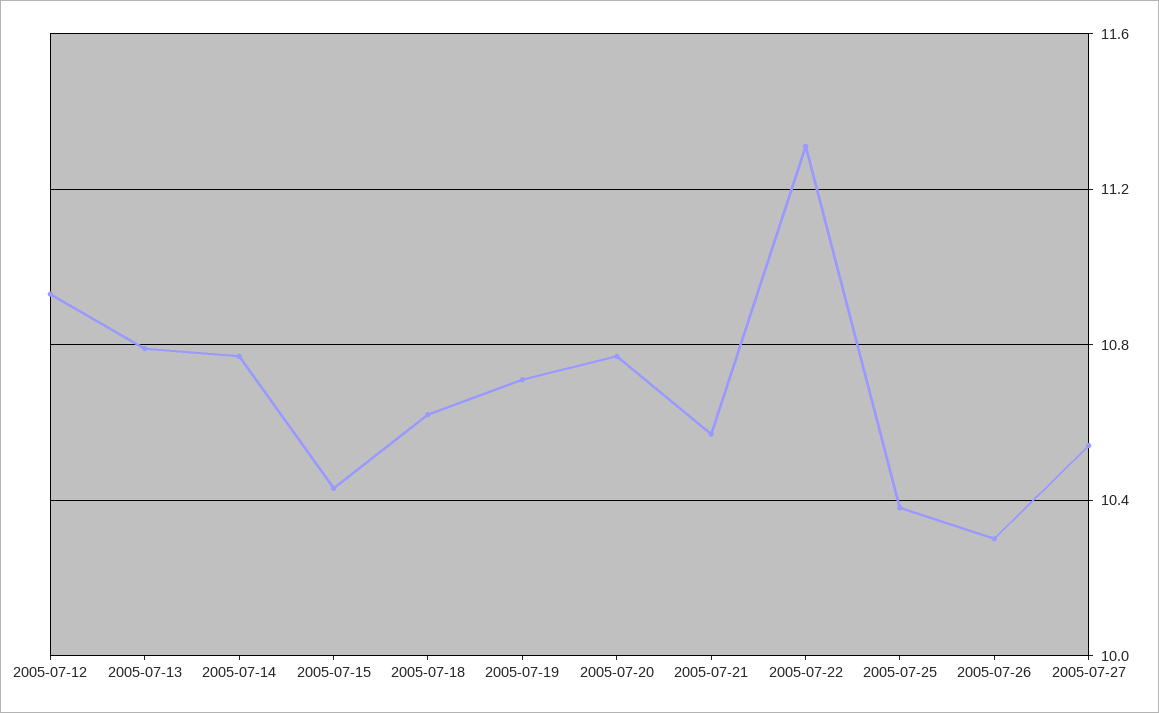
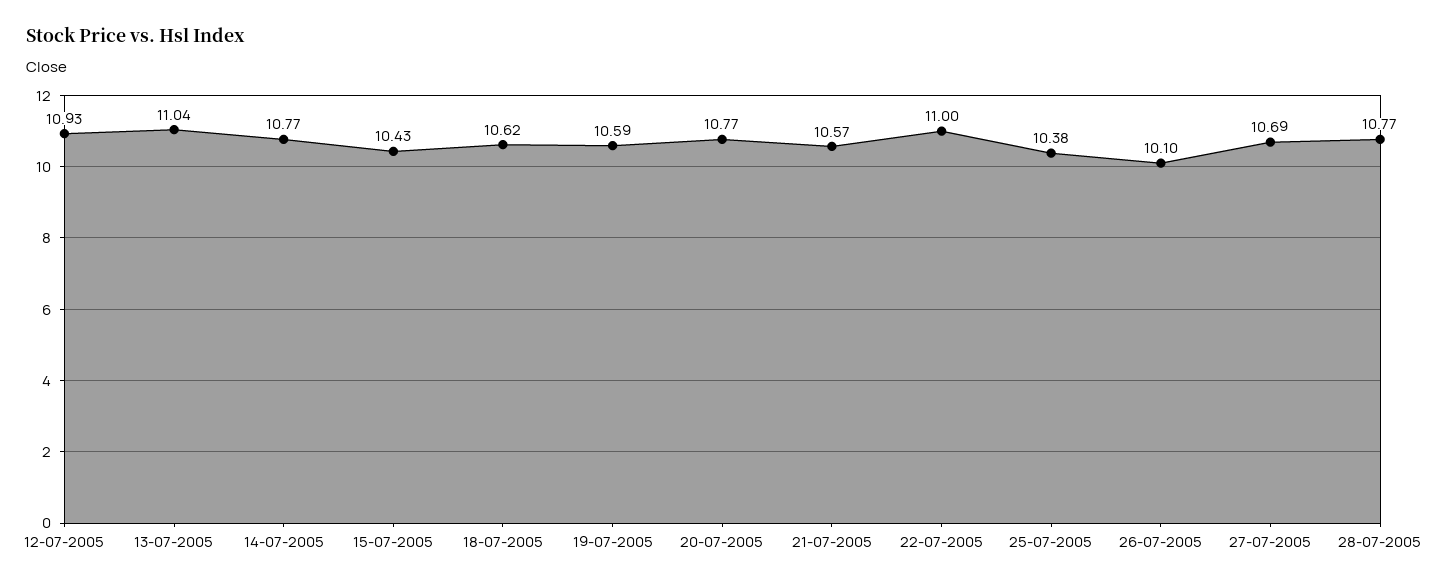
2005-07-13: 10.8 -> 11.04
2005-07-19: 10.7 -> 10.59
2005-07-22: 11.3 -> 11
2005-07-26: 10.3 -> 10.1
2005-07-27: 10.55 -> 10.69
28-07-2005: none -> 10.77

